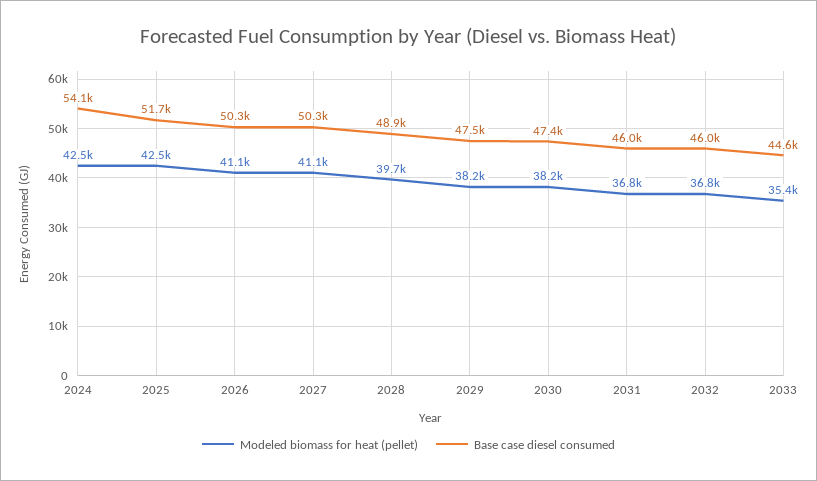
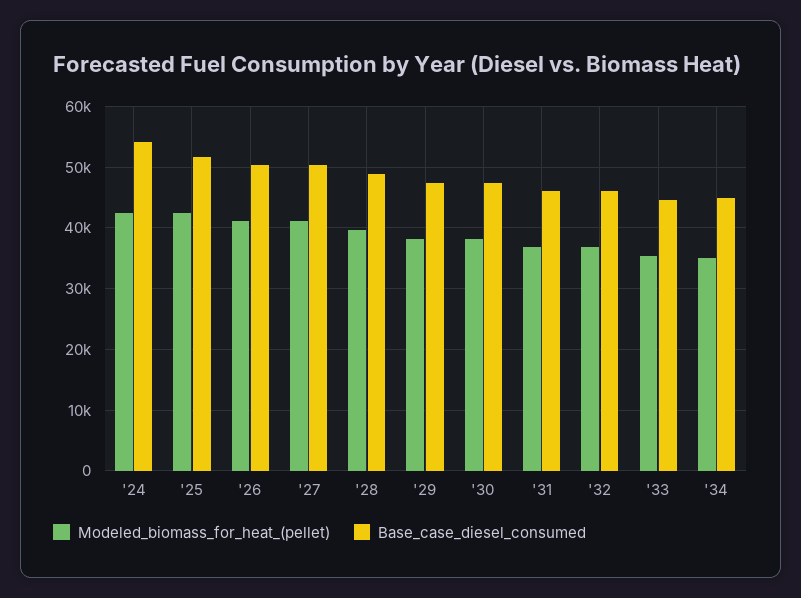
Modeled biomass for heat (pellet), '34: none -> 35000
Base case diesel consumed, '34: none -> 45000

